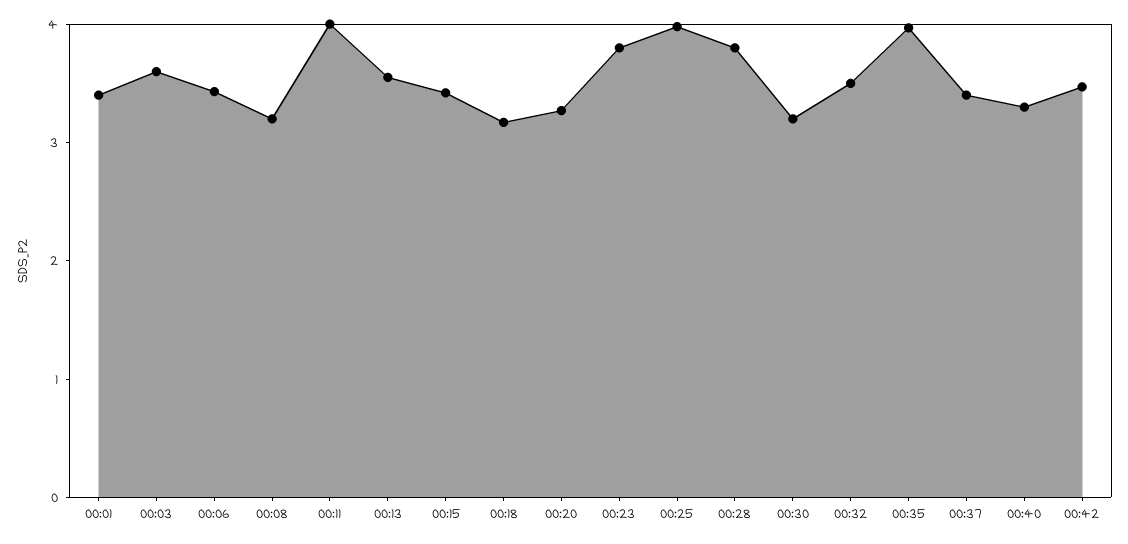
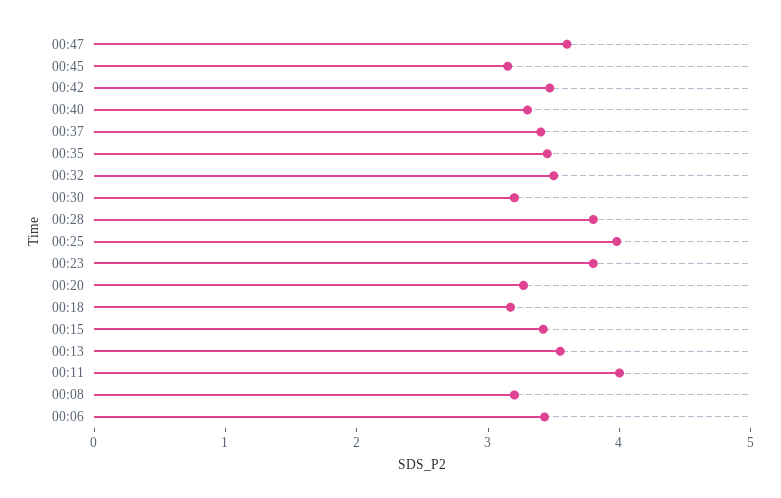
00:01: 3.4 -> none
00:03: 3.6 -> none
00:35: 4 -> 3.4
00:47: none -> 3.6
00:45: none -> 3.2

